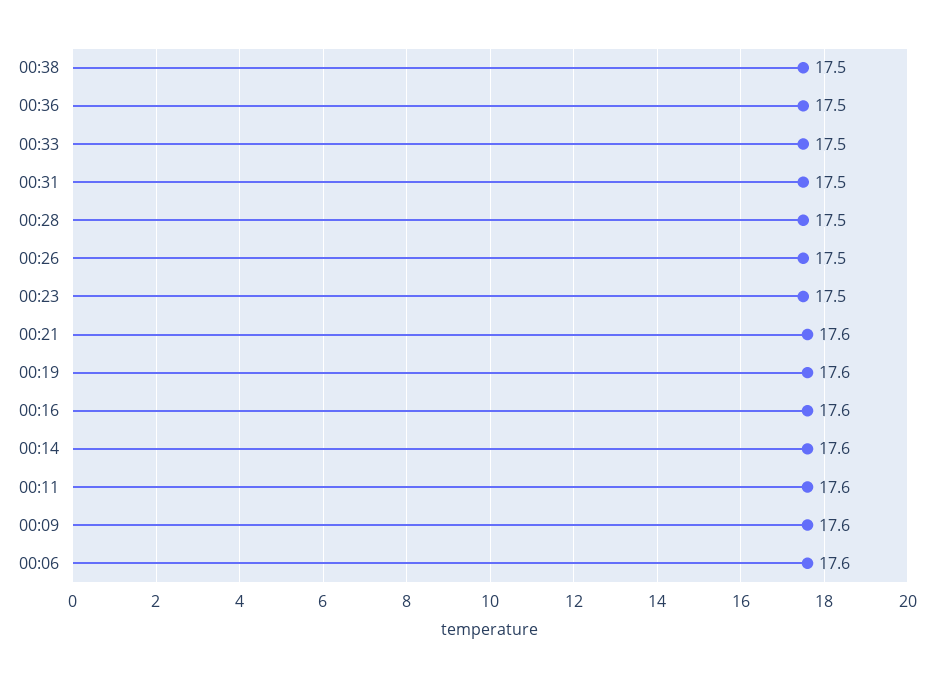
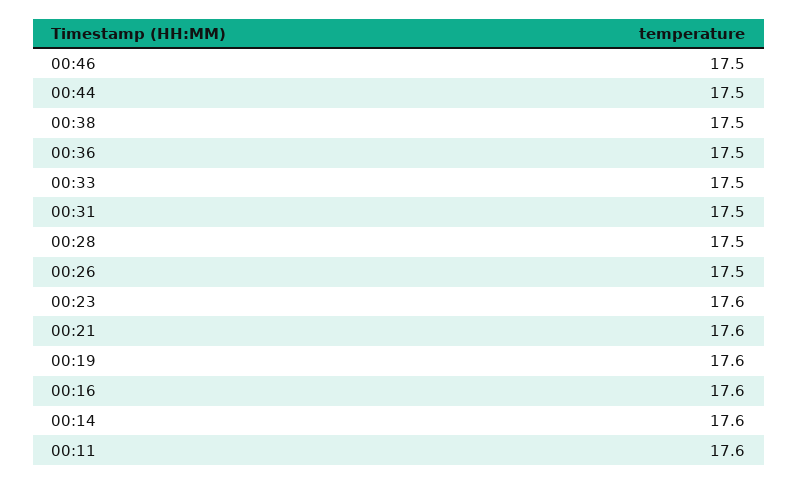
00:23: 17.5 -> 17.6
00:09: 17.6 -> none
00:06: 17.6 -> none
00:46: none -> 17.5
00:44: none -> 17.5

